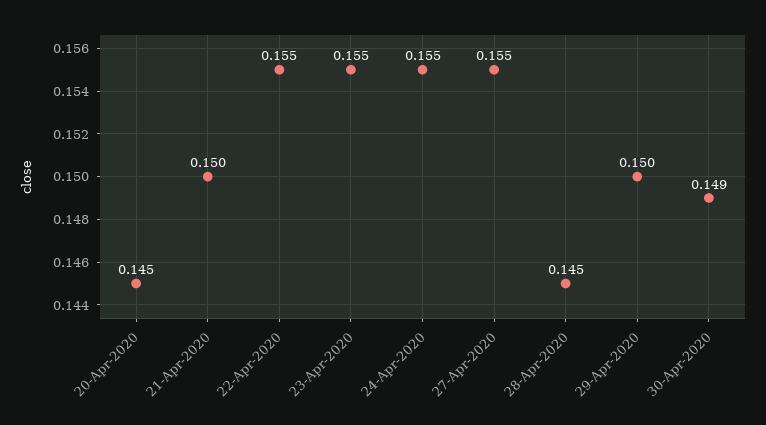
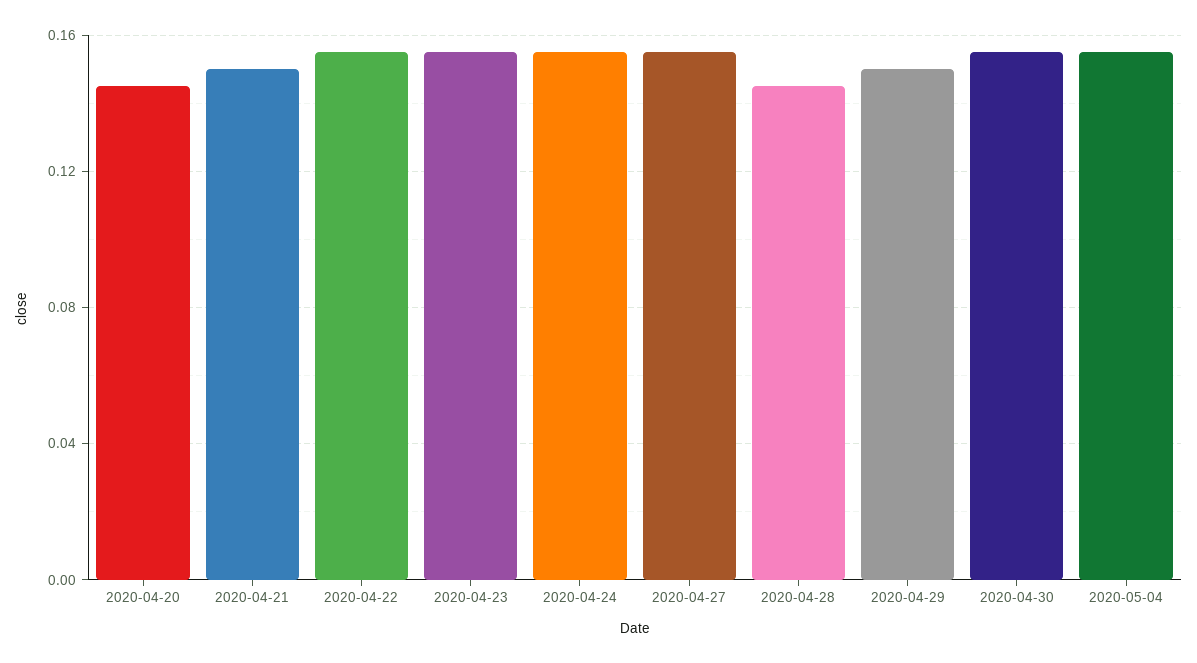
30-Apr-2020: 0.149 -> 0.155
2020-05-04: none -> 0.155

